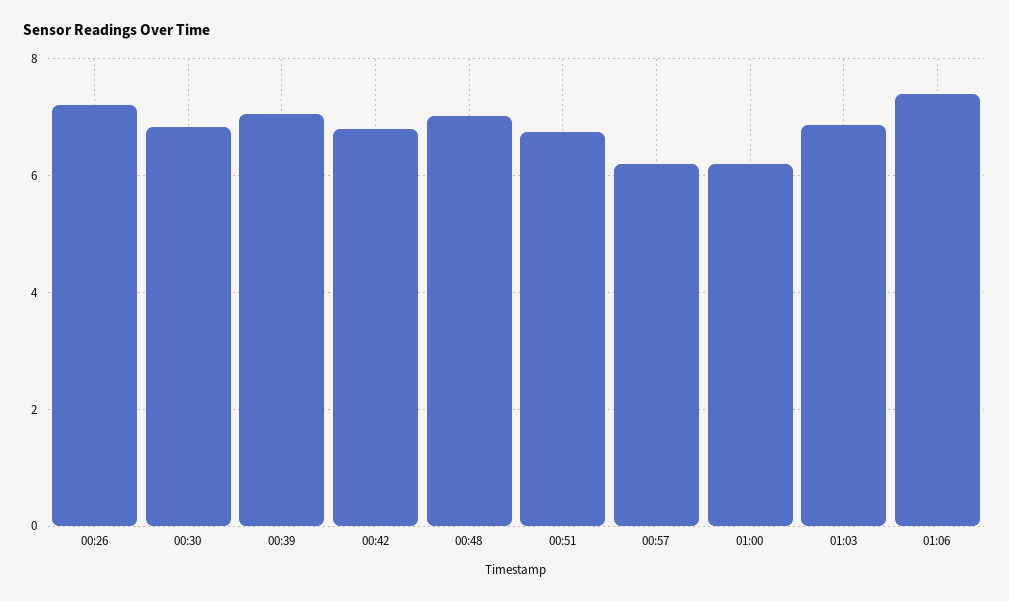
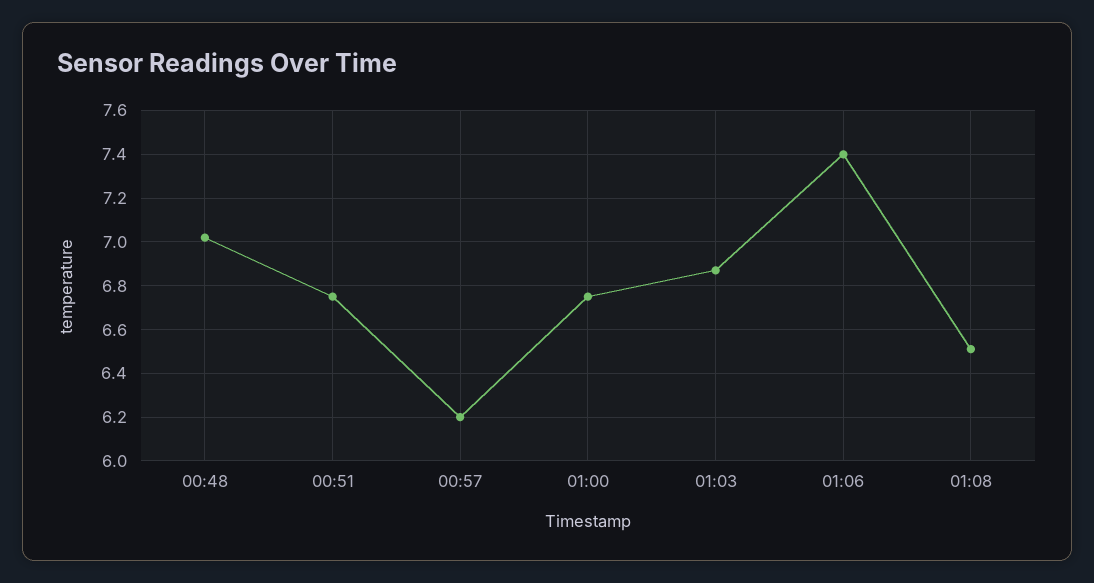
00:26: 7.2 -> none
00:30: 6.8 -> none
00:39: 7 -> none
00:42: 6.8 -> none
01:00: 6.2 -> 6.75
01:08: none -> 6.5

